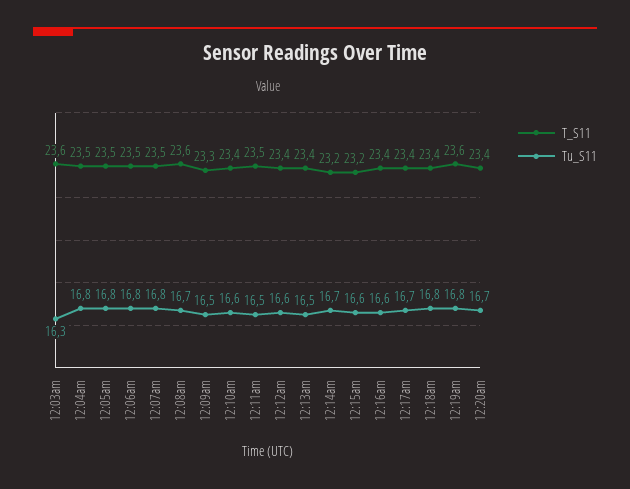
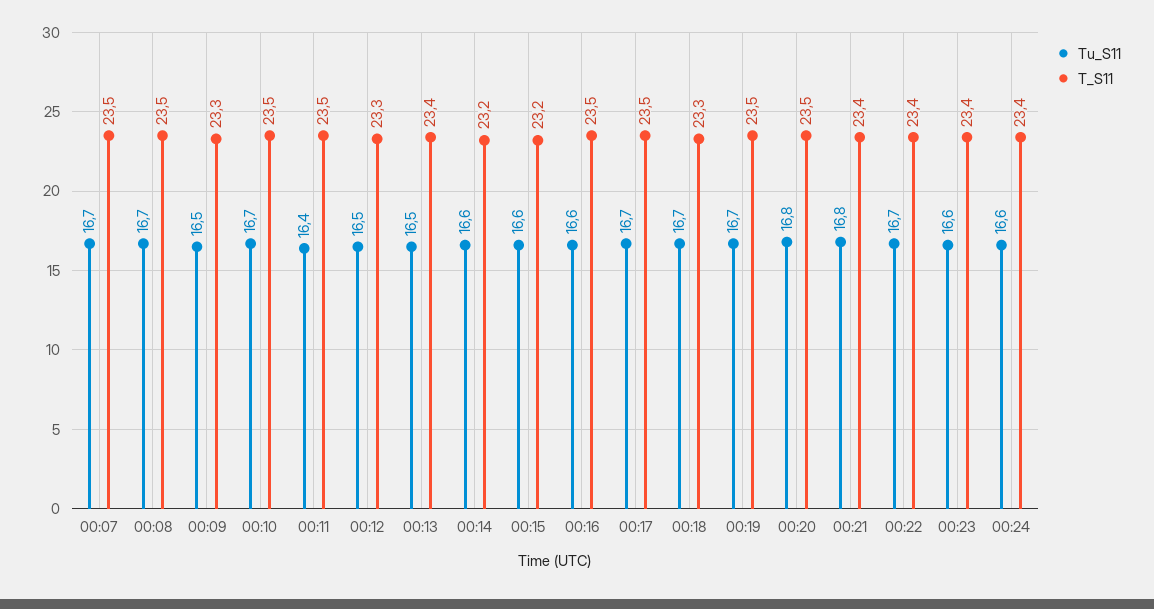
T_S11, 12:03am: 23.6 -> none
Tu_S11, 12:03am: 16.3 -> none
T_S11, 12:04am: 23.5 -> none
Tu_S11, 12:04am: 16.8 -> none
T_S11, 12:05am: 23.5 -> none
Tu_S11, 12:05am: 16.8 -> none
T_S11, 12:06am: 23.5 -> none
Tu_S11, 12:06am: 16.8 -> none
Tu_S11, 12:07am: 16.8 -> 16.7
T_S11, 12:08am: 23.6 -> 23.5
T_S11, 12:10am: 23.4 -> 23.5
Tu_S11, 12:10am: 16.6 -> 16.7
Tu_S11, 12:11am: 16.5 -> 16.4
T_S11, 12:12am: 23.4 -> 23.3
Tu_S11, 12:12am: 16.6 -> 16.5
Tu_S11, 12:14am: 16.7 -> 16.6
T_S11, 12:16am: 23.4 -> 23.5
T_S11, 12:17am: 23.4 -> 23.5
T_S11, 12:18am: 23.4 -> 23.3
Tu_S11, 12:18am: 16.8 -> 16.7
T_S11, 12:19am: 23.6 -> 23.5
Tu_S11, 12:19am: 16.8 -> 16.7
T_S11, 12:20am: 23.4 -> 23.5
Tu_S11, 12:20am: 16.7 -> 16.8
Tu_S11, 00:21: none -> 16.8
T_S11, 00:21: none -> 23.4
Tu_S11, 00:22: none -> 16.7
T_S11, 00:22: none -> 23.4
Tu_S11, 00:23: none -> 16.6
T_S11, 00:23: none -> 23.4
Tu_S11, 00:24: none -> 16.6
T_S11, 00:24: none -> 23.4

